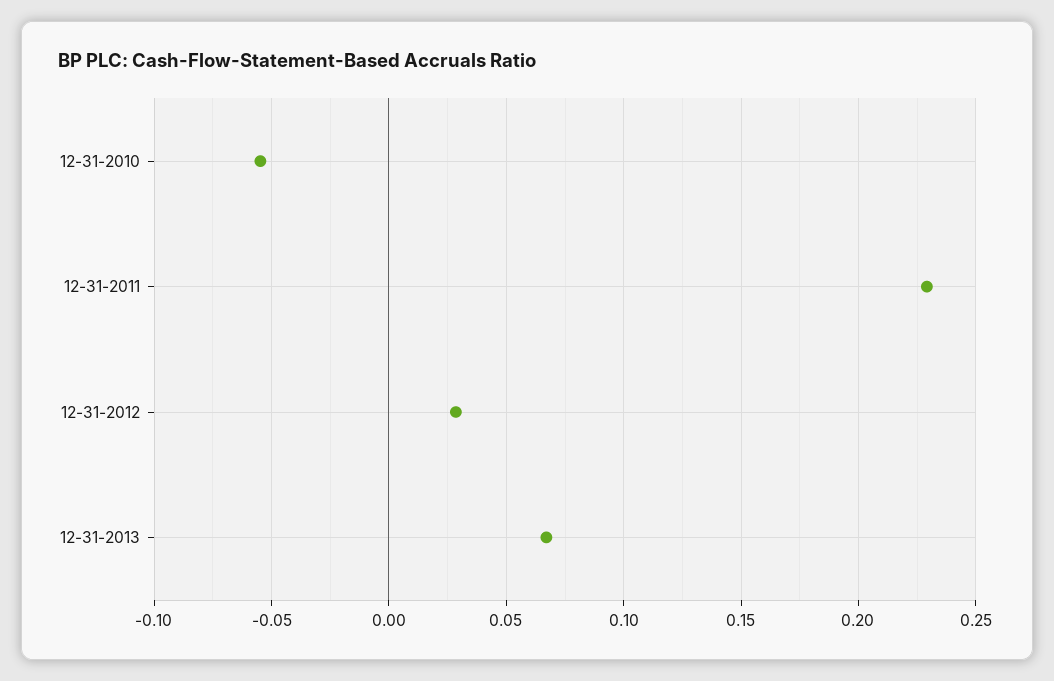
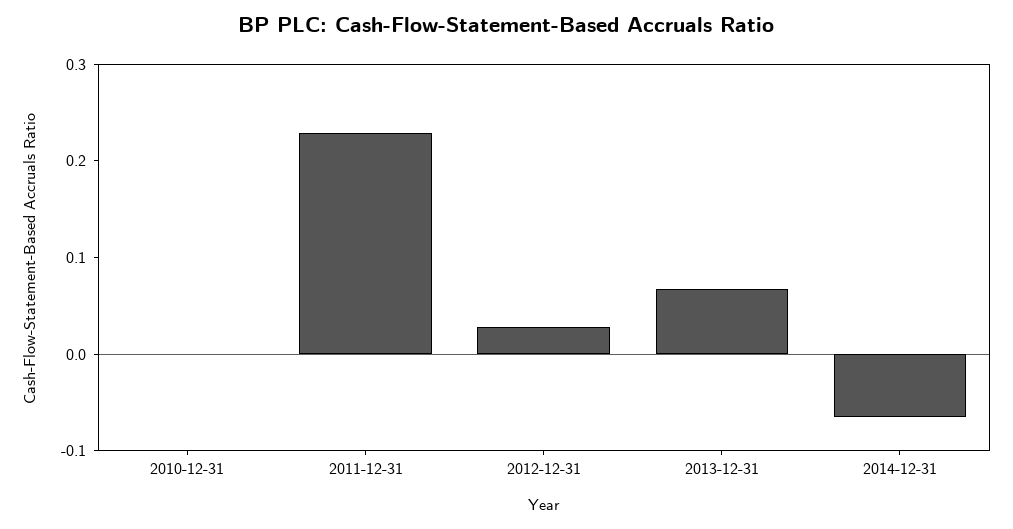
12-31-2010: -0.055 -> 0
2014-12-31: none -> -0.06

